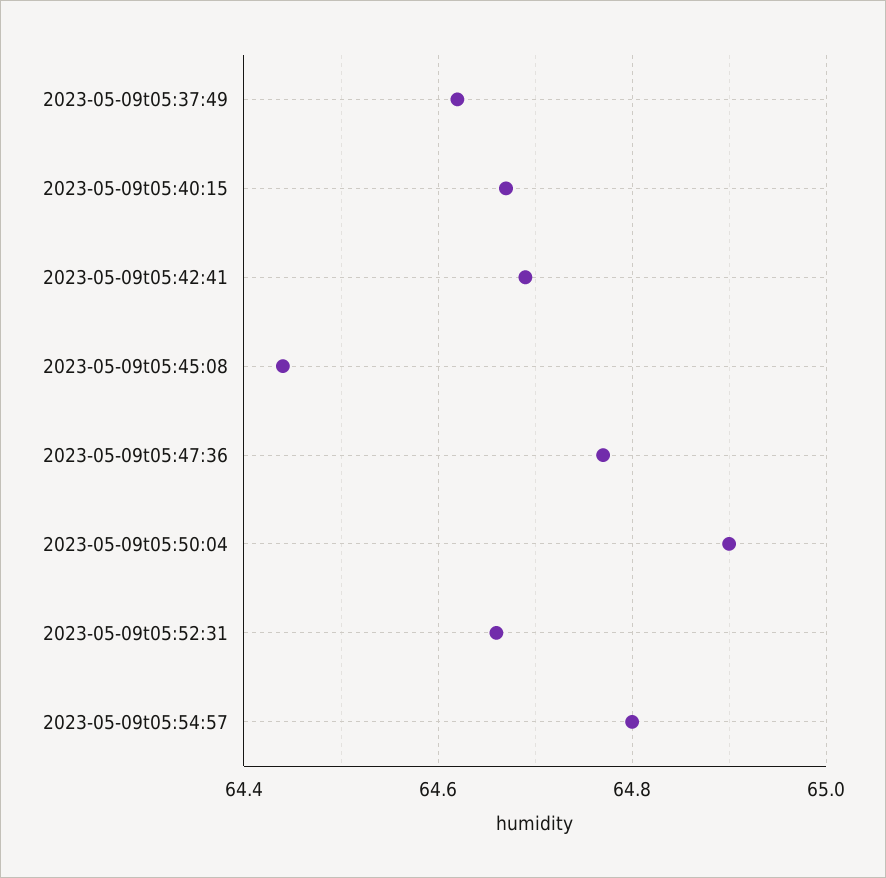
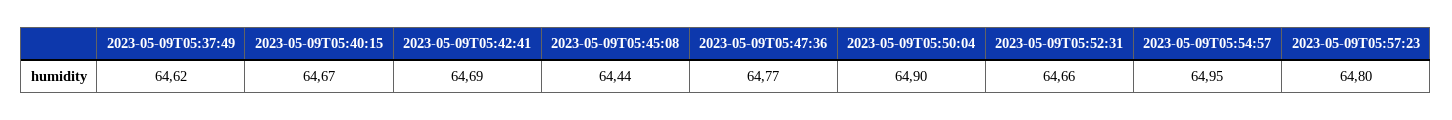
2023-05-09t05:54:57: 64.8 -> 64.95
2023-05-09T05:57:23: none -> 64.8

